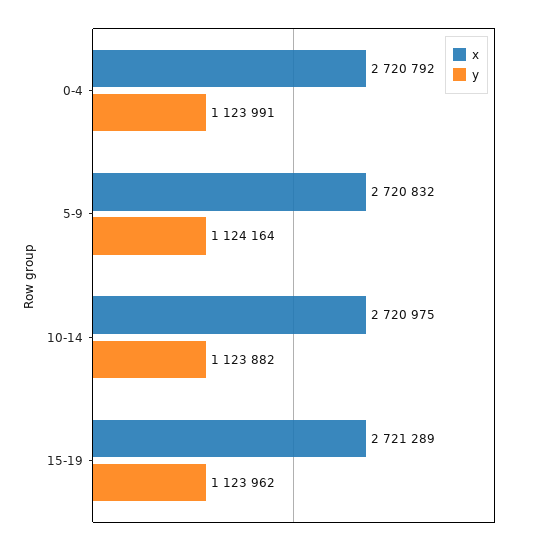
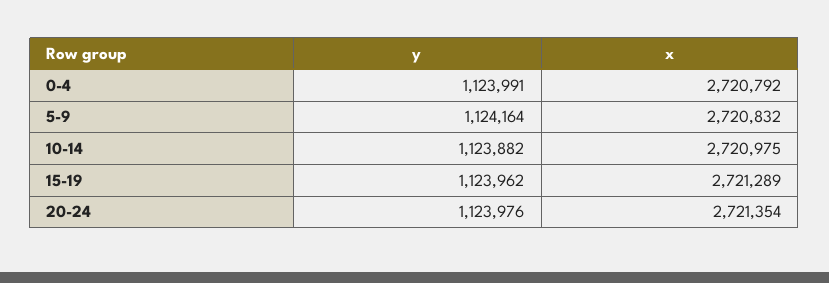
y, 20-24: none -> 1123976
x, 20-24: none -> 2721354

